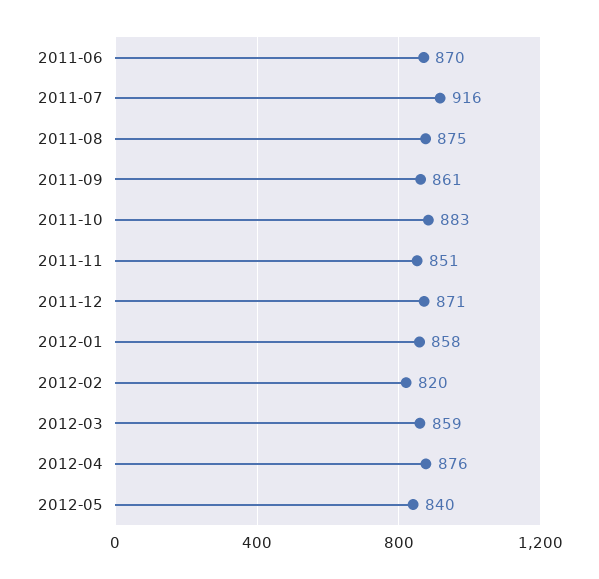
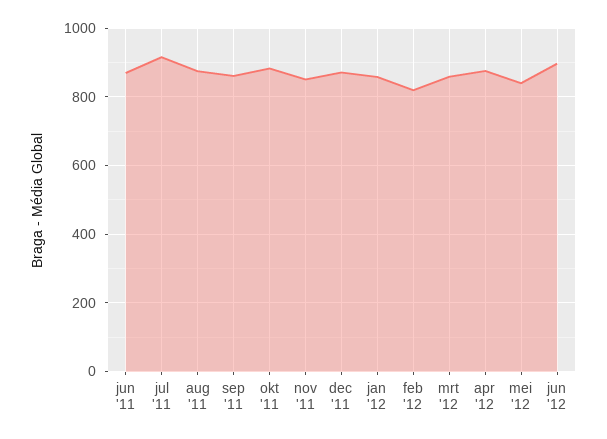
jun '12: none -> 900

